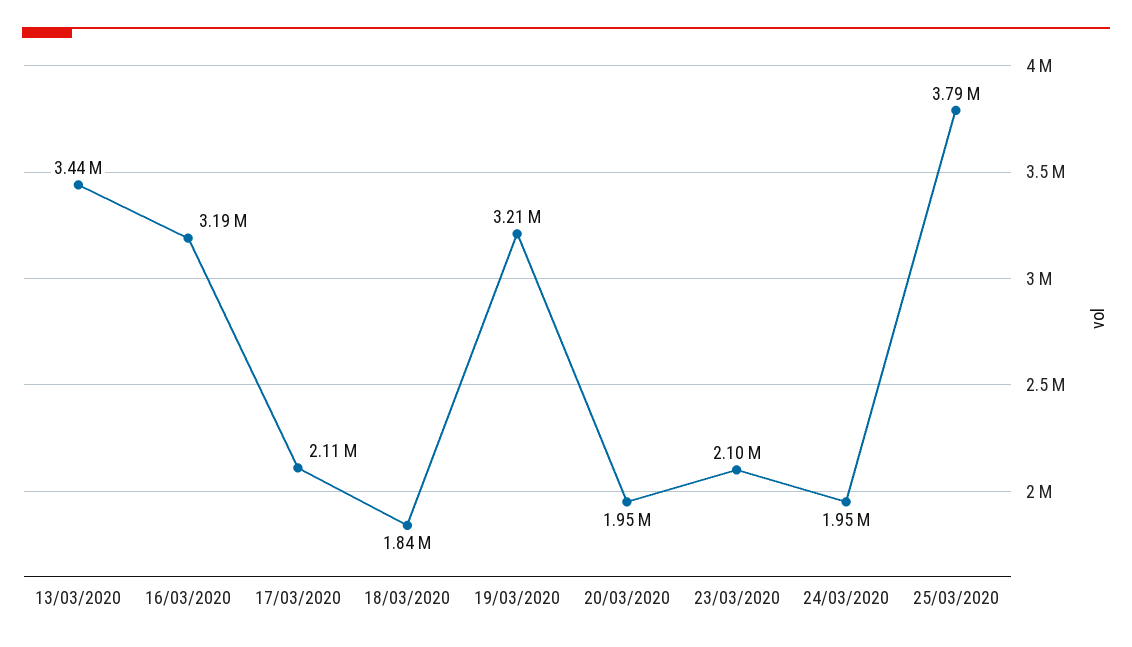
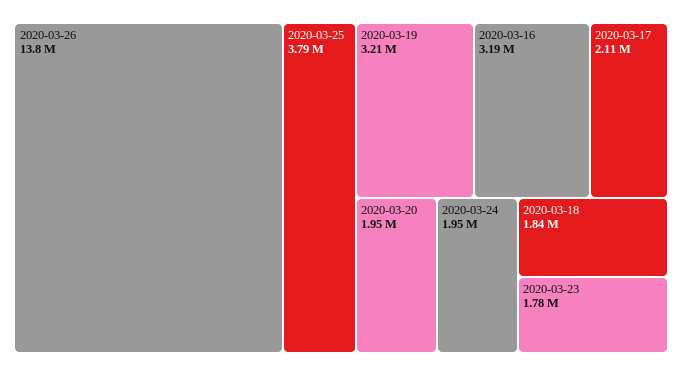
13/03/2020: 3440000 -> none
23/03/2020: 2100000 -> 1780000
2020-03-26: none -> 13800000

